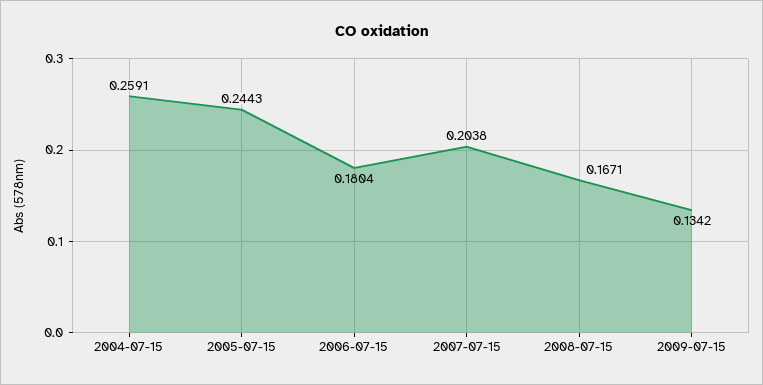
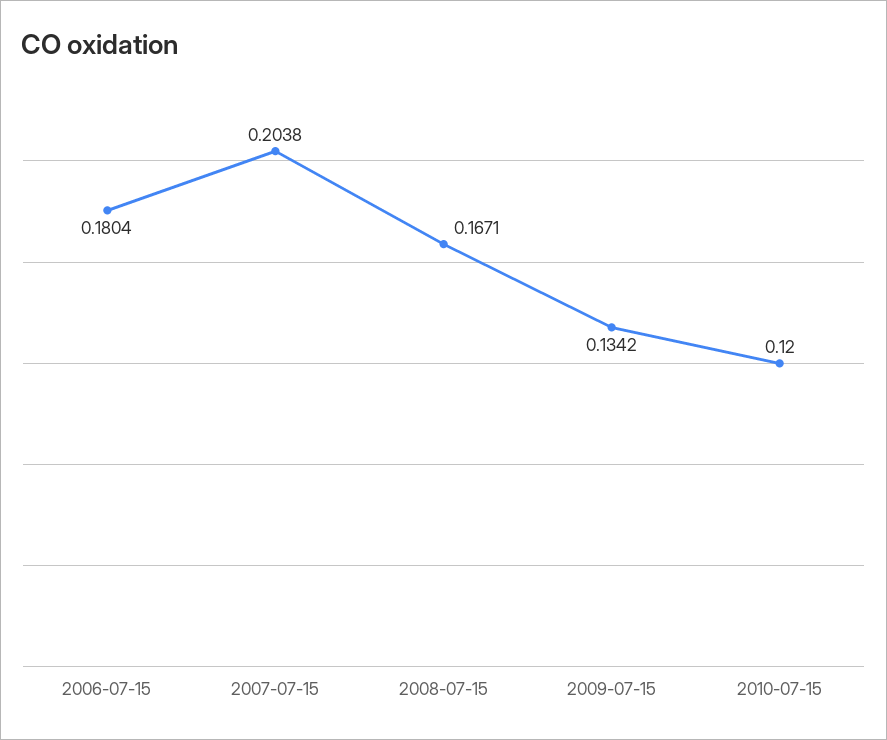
2004-07-15: 0.2591 -> none
2005-07-15: 0.2443 -> none
2010-07-15: none -> 0.12

